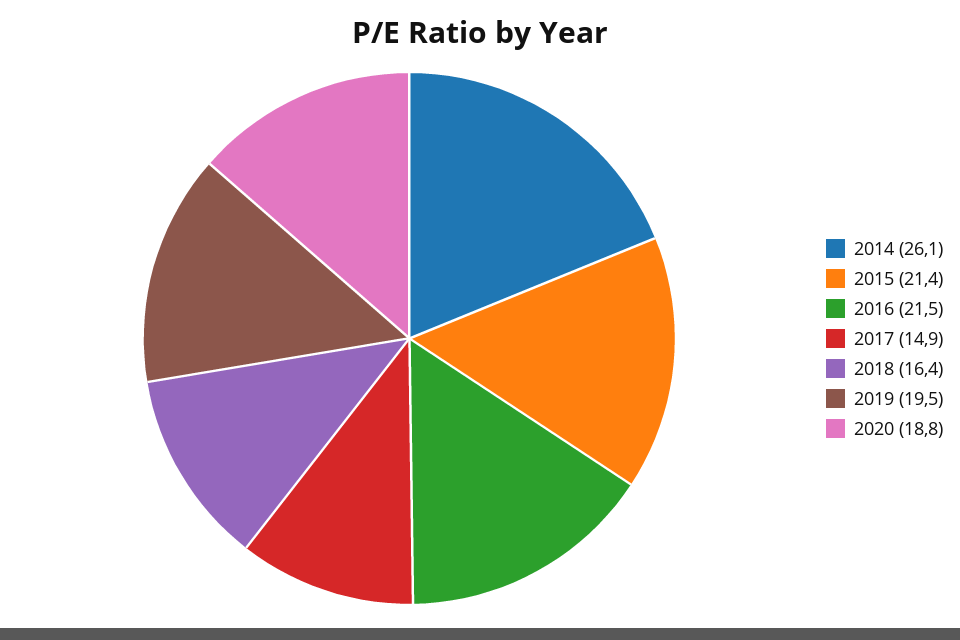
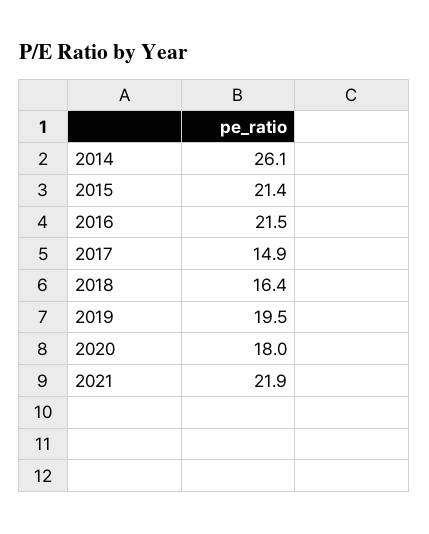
2020: 18.8 -> 18
2021: none -> 21.9

